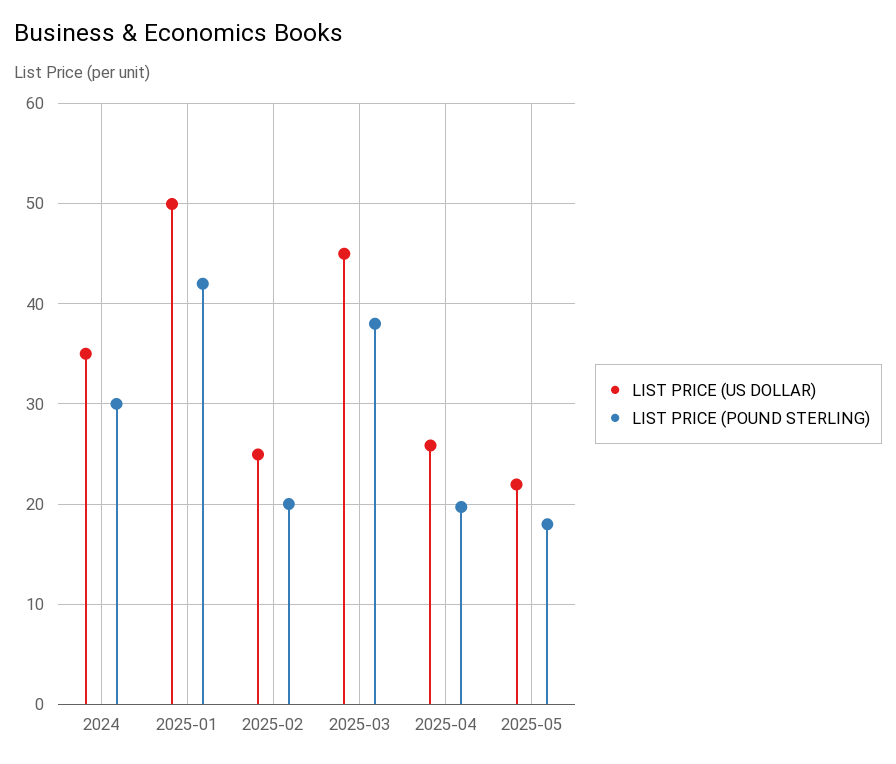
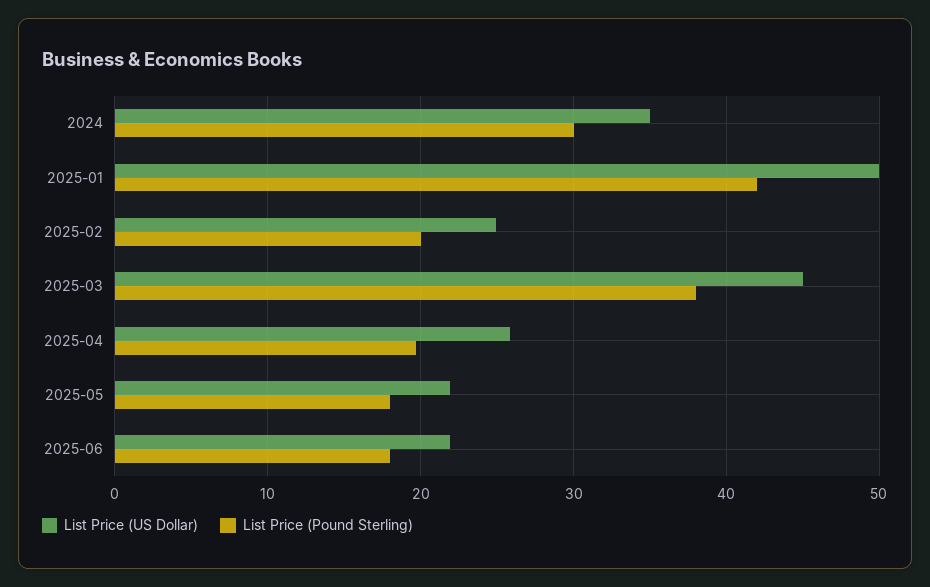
LIST PRICE (US DOLLAR), 2025-06: none -> 22
LIST PRICE (POUND STERLING), 2025-06: none -> 18

